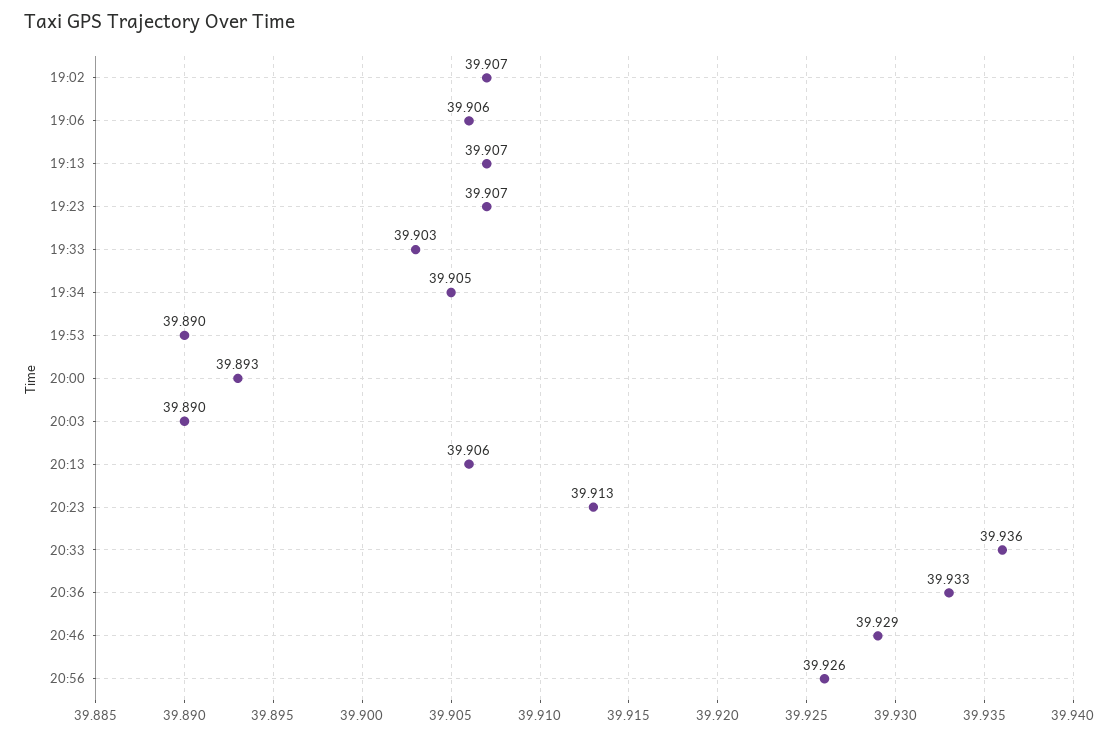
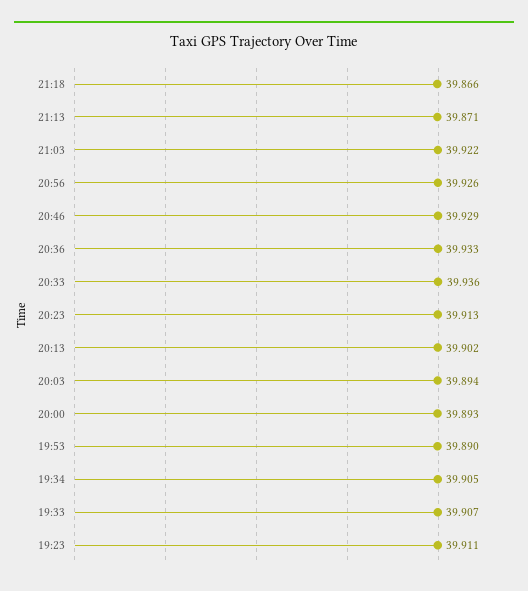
19:02: 39.907 -> none
19:06: 39.906 -> none
19:13: 39.907 -> none
19:23: 39.907 -> 39.911
19:33: 39.903 -> 39.907
20:03: 39.89 -> 39.894
20:13: 39.906 -> 39.902
21:18: none -> 39.866
21:13: none -> 39.871
21:03: none -> 39.922

